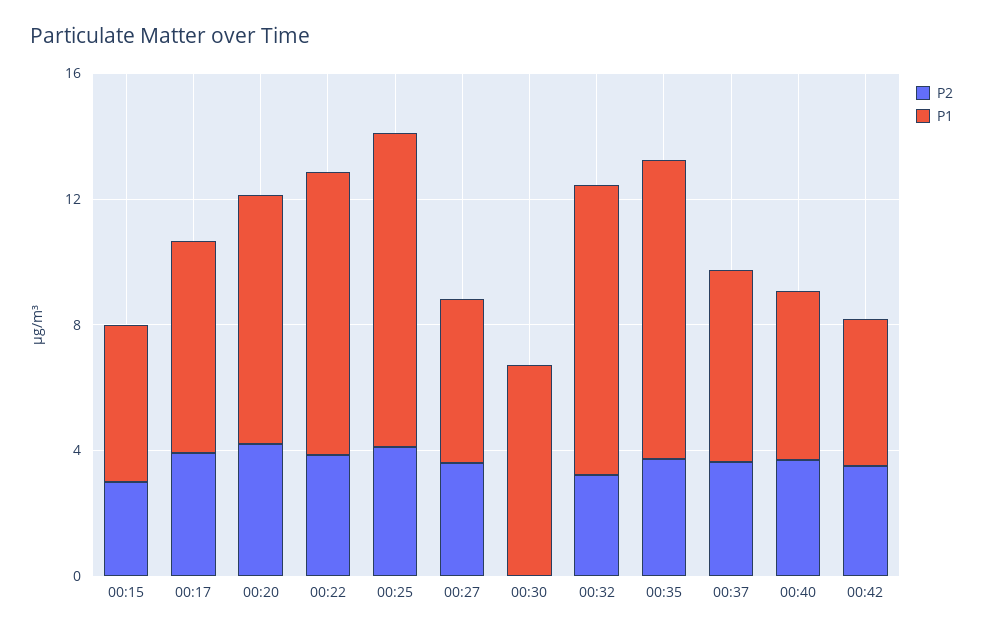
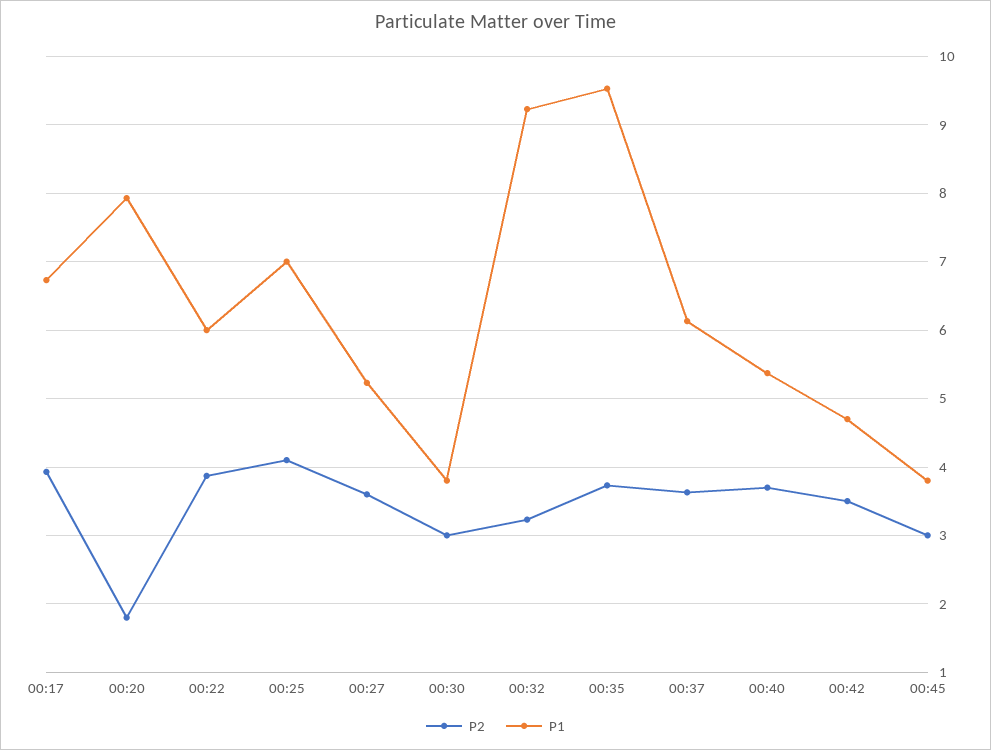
P2, 00:15: 3 -> none
P1, 00:15: 5 -> none
P2, 00:20: 4 -> 1.8
P1, 00:22: 9 -> 6
P1, 00:25: 10 -> 7
P2, 00:30: 0 -> 3
P1, 00:30: 7 -> 3.8
P2, 00:45: none -> 3
P1, 00:45: none -> 3.8

